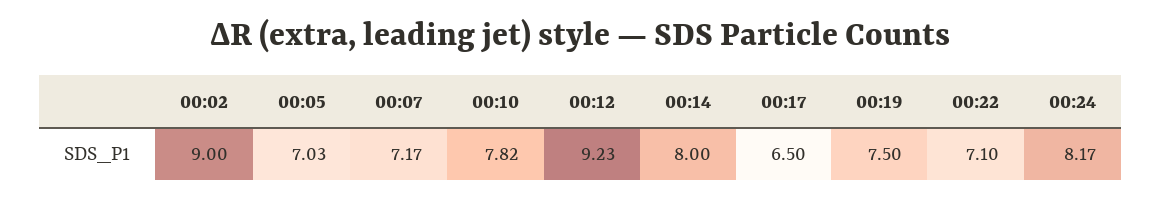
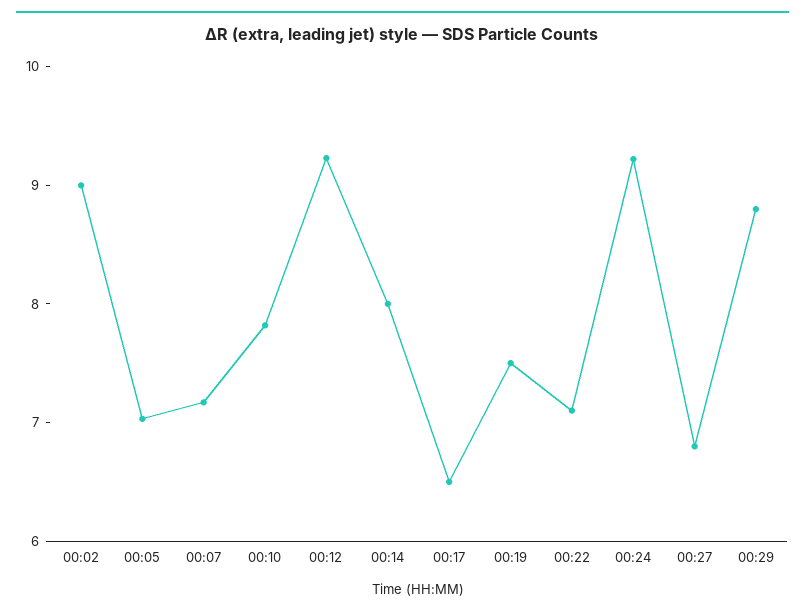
00:24: 8.17 -> 9.2
00:27: none -> 6.8
00:29: none -> 8.8

